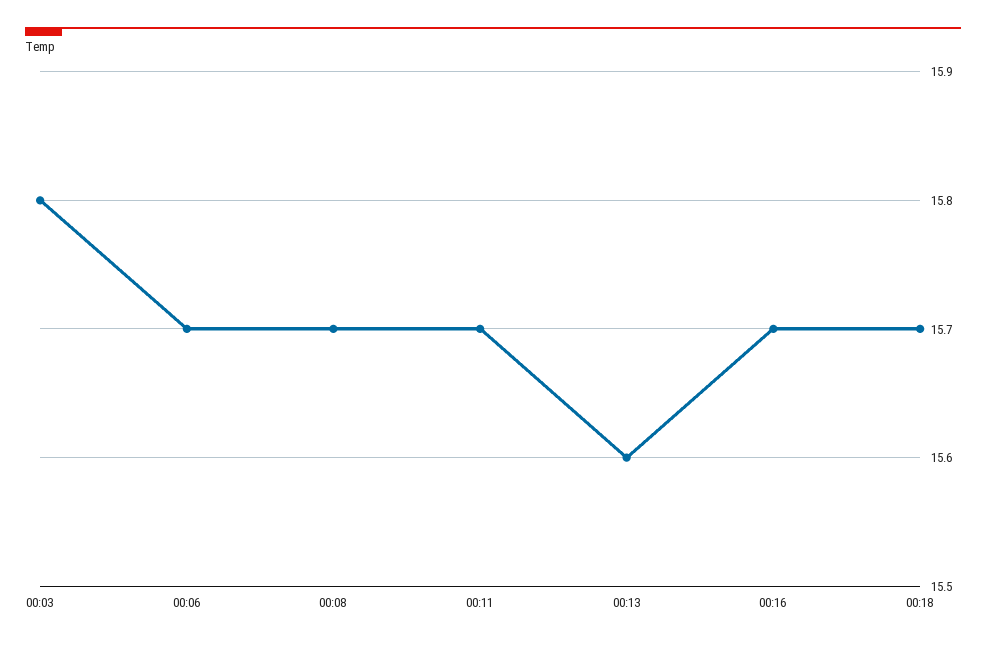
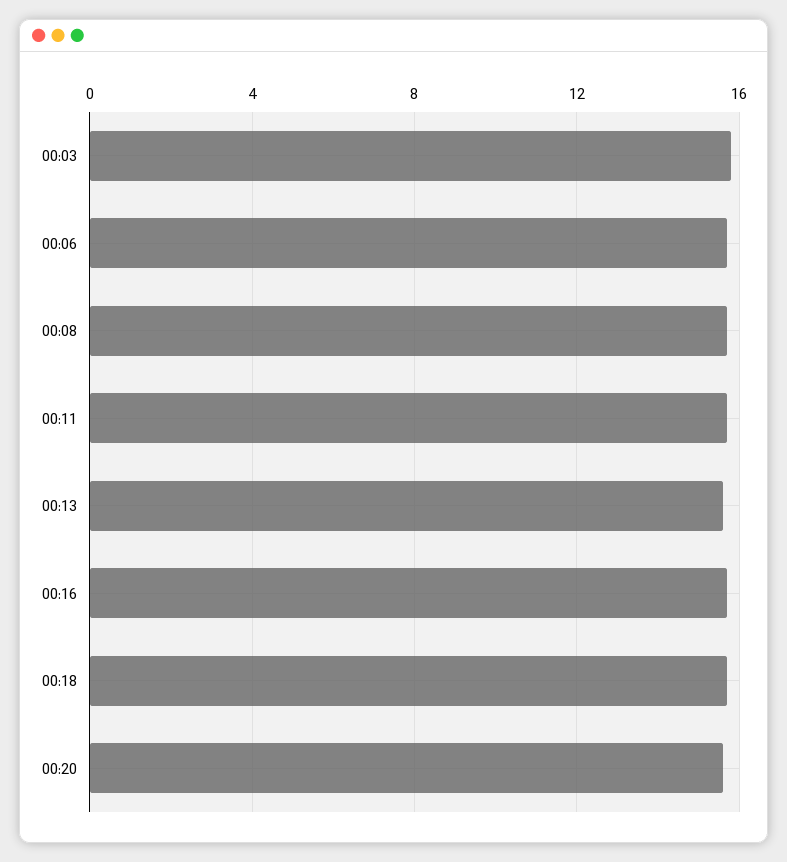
00:20: none -> 15.5

